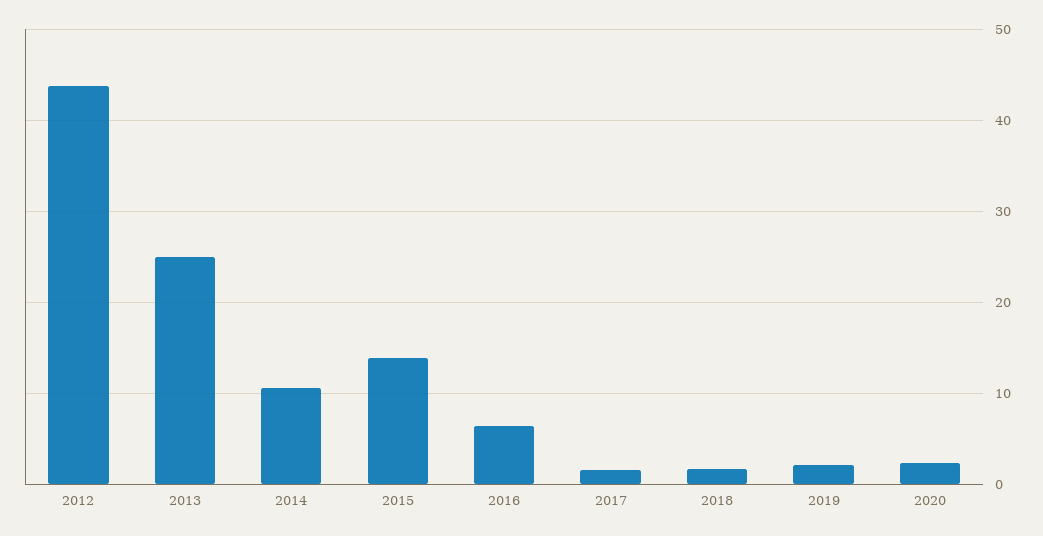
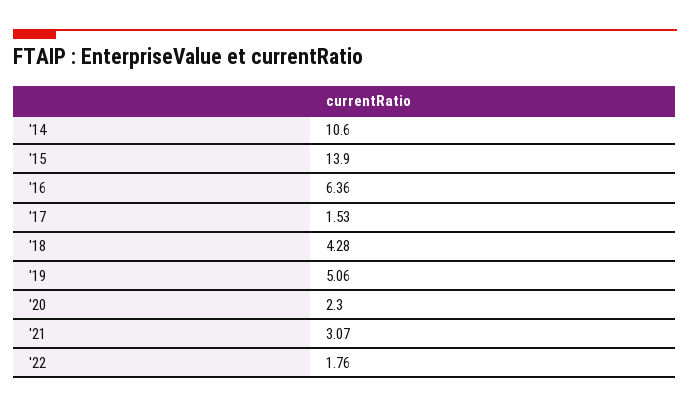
2012: 44 -> none
2013: 25 -> none
2018: 2 -> 4.28
2019: 2 -> 5.06
'21: none -> 3.07
'22: none -> 1.76

